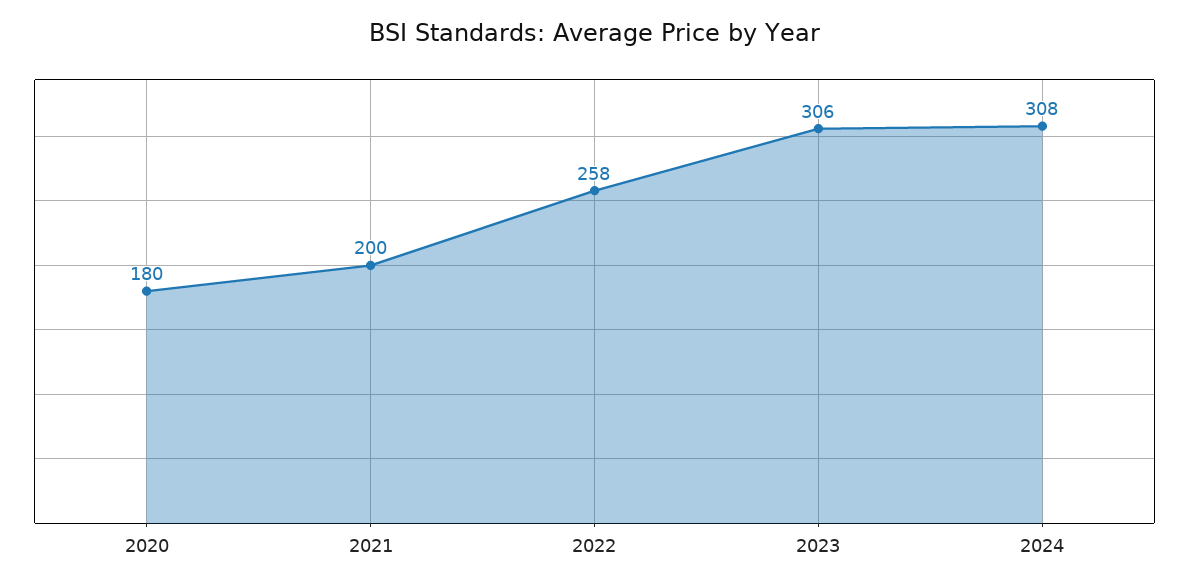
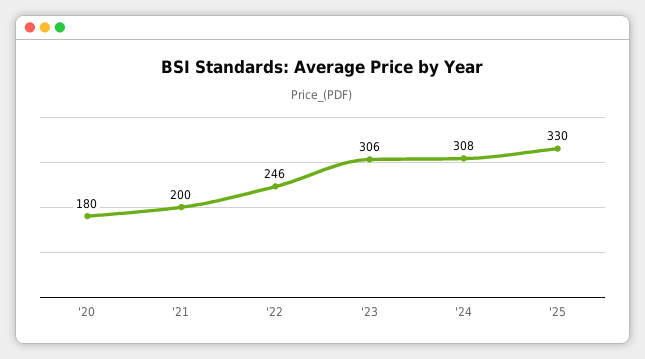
2022: 258 -> 246
'25: none -> 330

